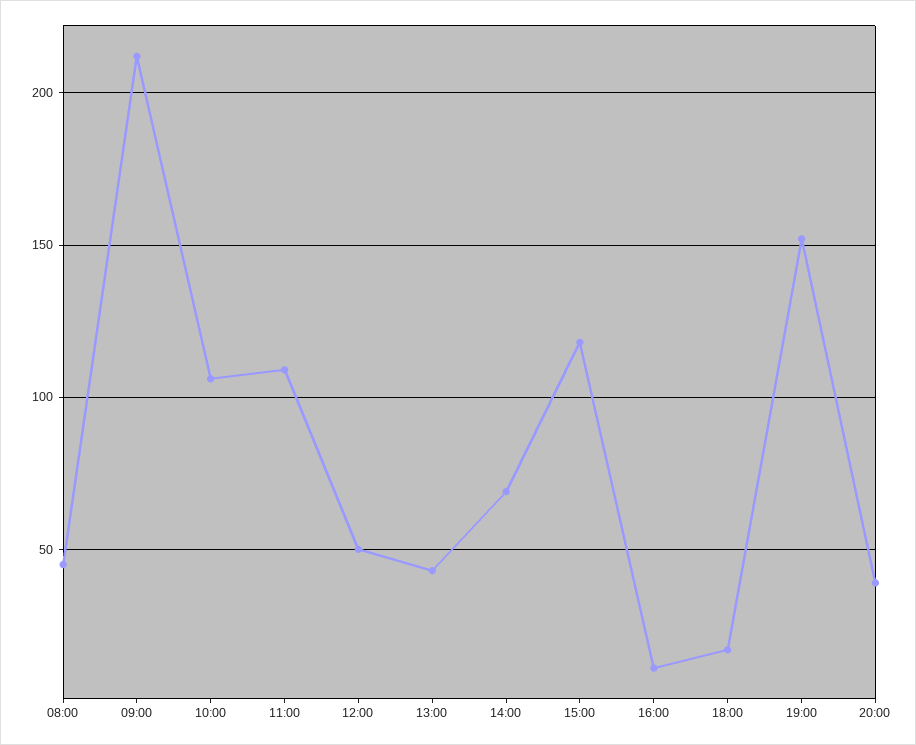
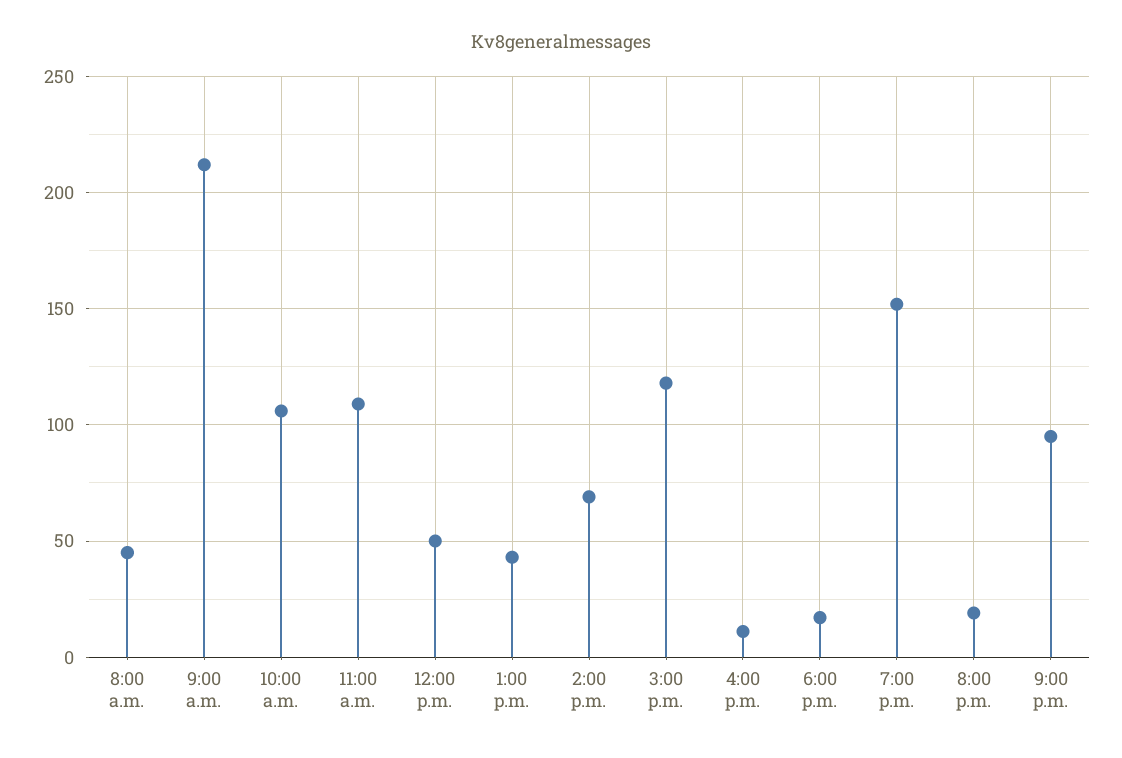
20:00: 40 -> 20
9:00 p.m.: none -> 95

